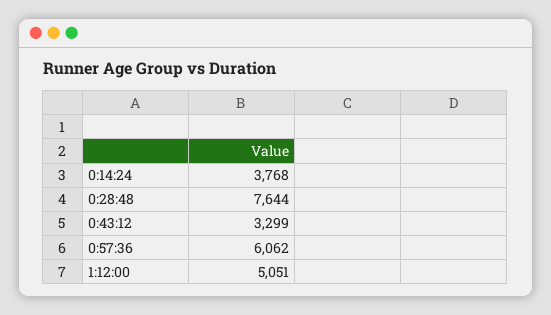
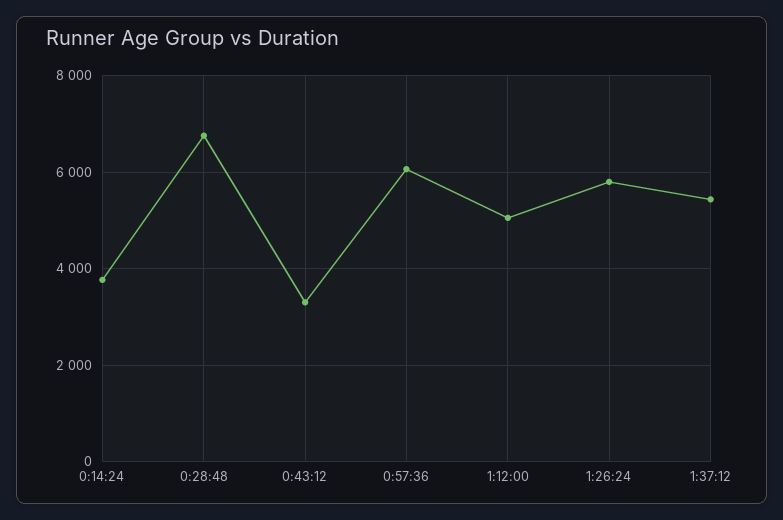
0:28:48: 7644 -> 6800
1:26:24: none -> 5800
1:37:12: none -> 5400

